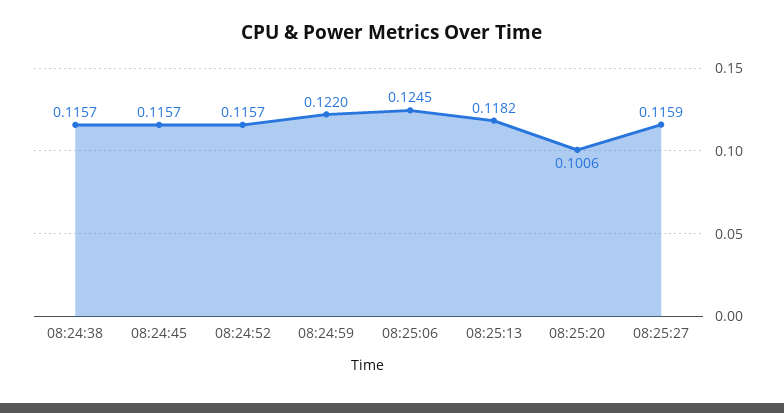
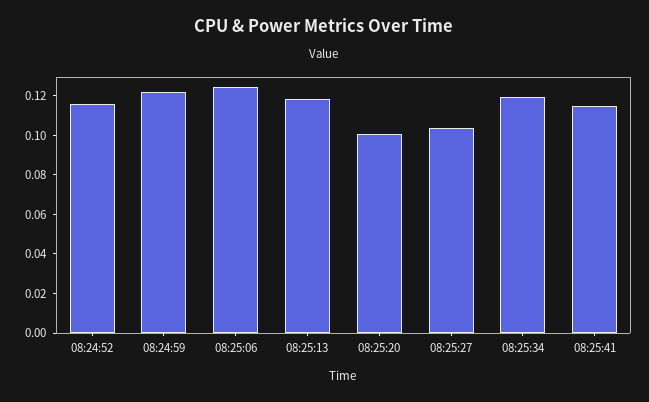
08:24:38: 0.1157 -> none
08:24:45: 0.1157 -> none
08:25:27: 0.1159 -> 0.105
08:25:34: none -> 0.12
08:25:41: none -> 0.115

